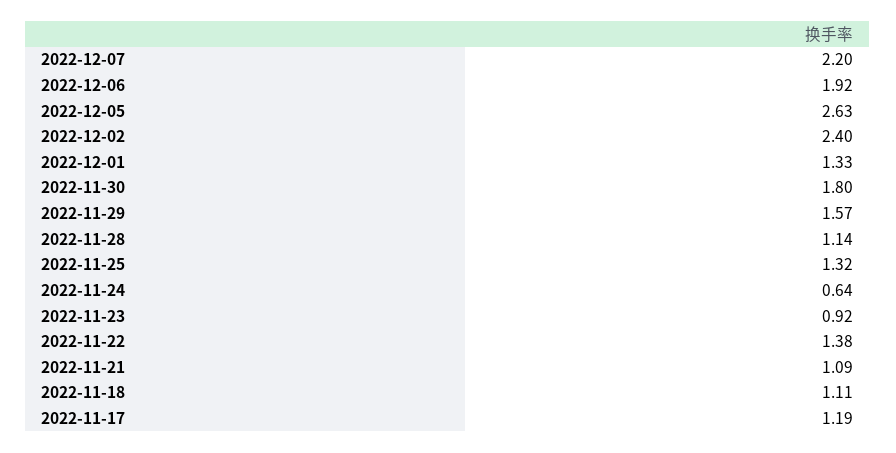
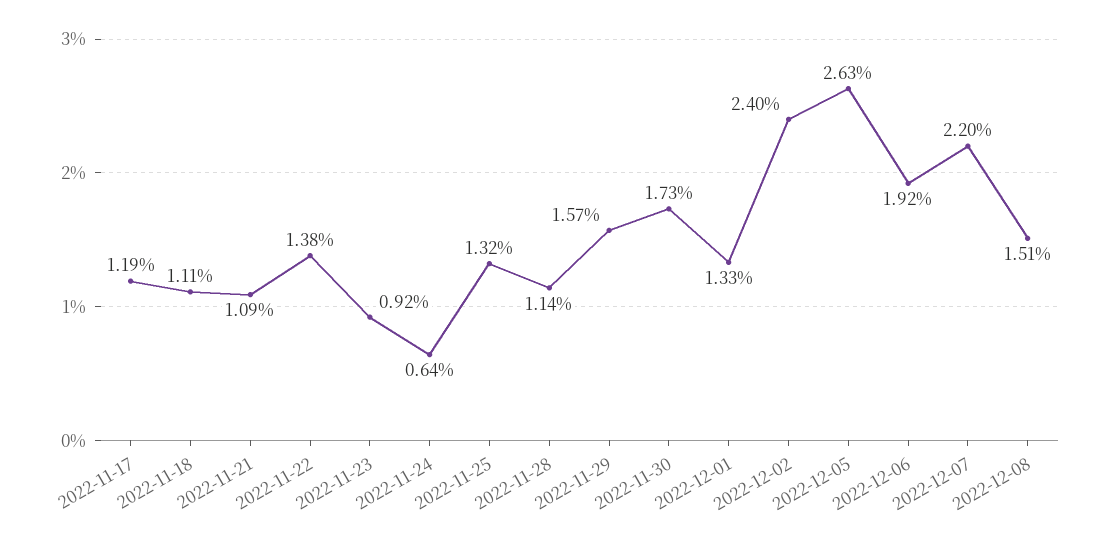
2022-11-30: 1.8 -> 1.73
2022-12-08: none -> 1.51

